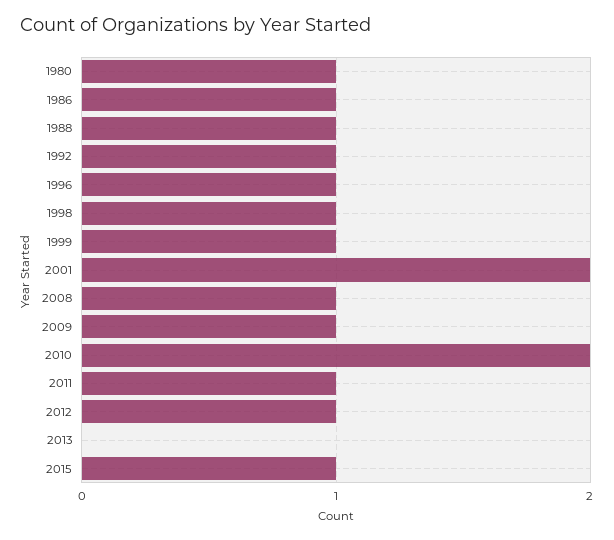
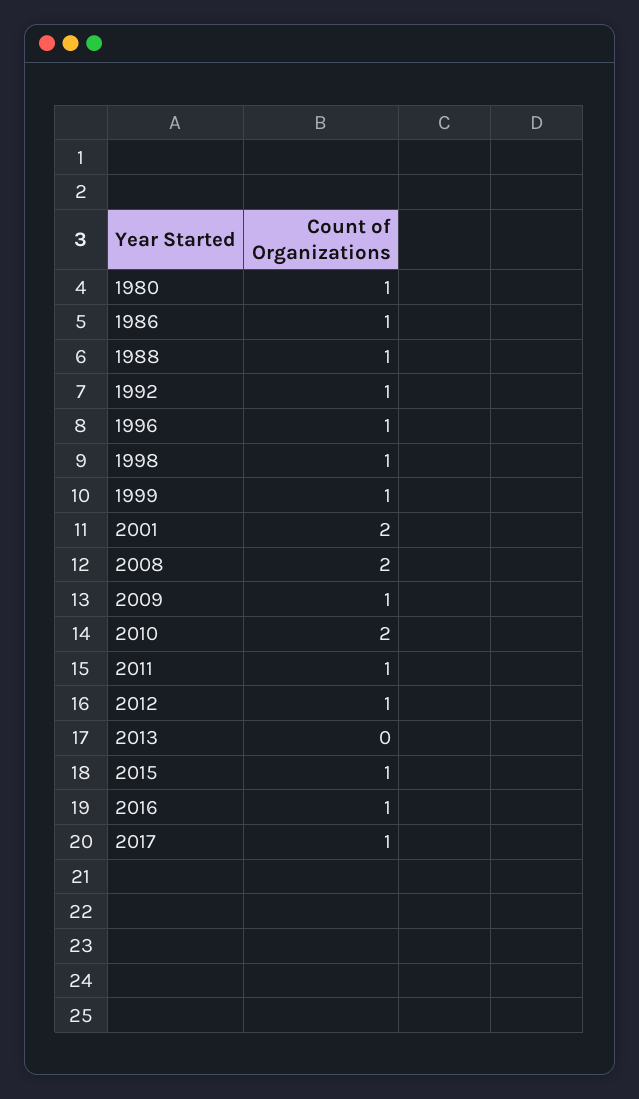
2008: 1 -> 2
2016: none -> 1
2017: none -> 1

